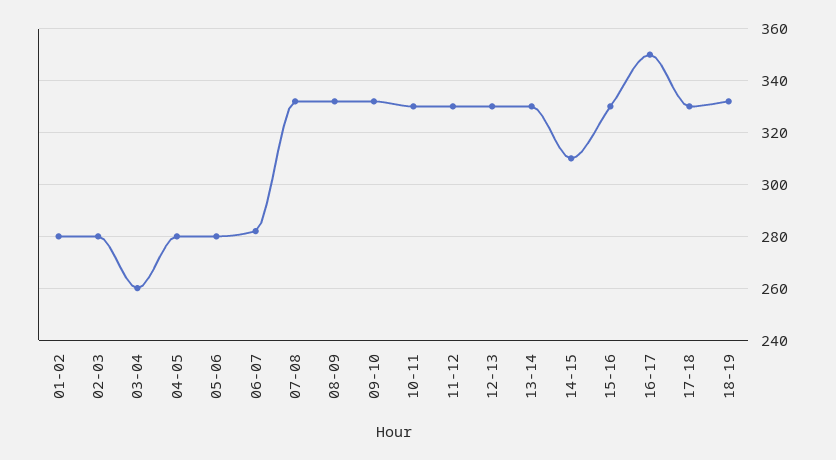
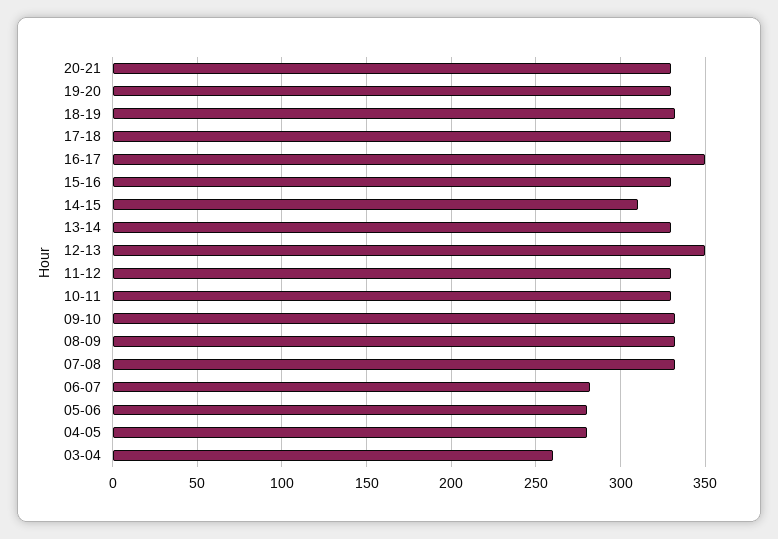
01-02: 280 -> none
02-03: 280 -> none
12-13: 330 -> 350
20-21: none -> 330
19-20: none -> 330

